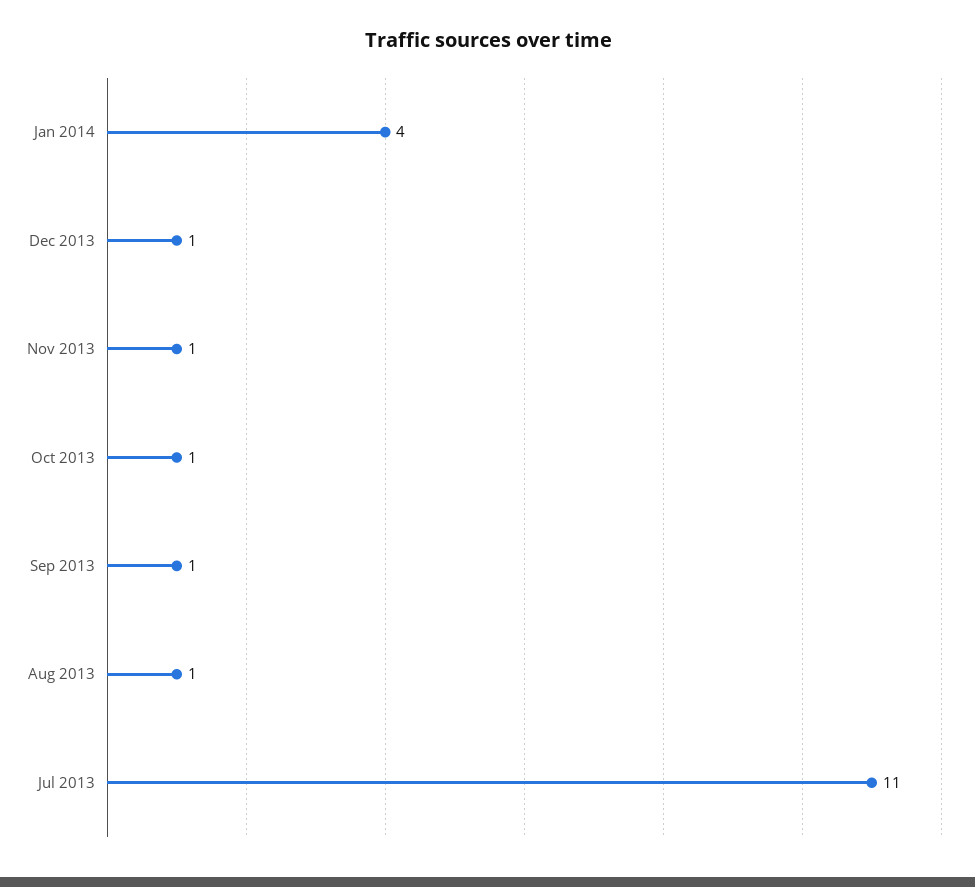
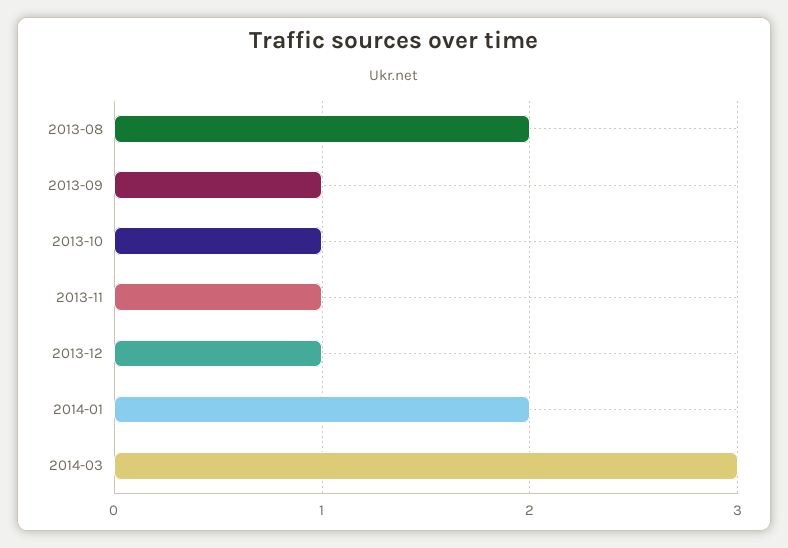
Jan 2014: 4 -> 2
Aug 2013: 1 -> 2
Jul 2013: 11 -> none
2014-03: none -> 3

